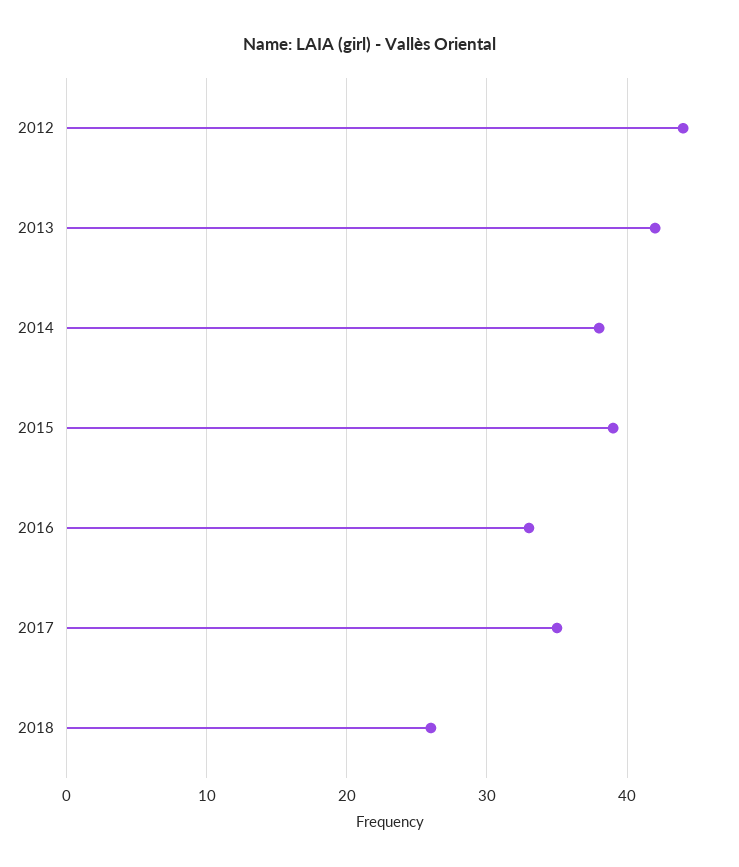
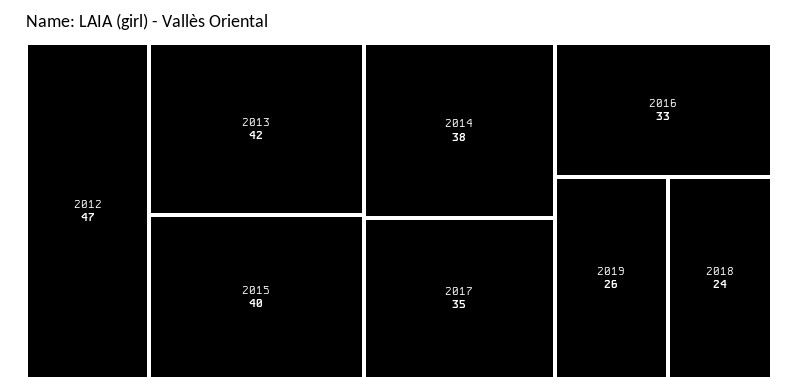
2012: 44 -> 47
2015: 39 -> 40
2018: 26 -> 24
2019: none -> 26

